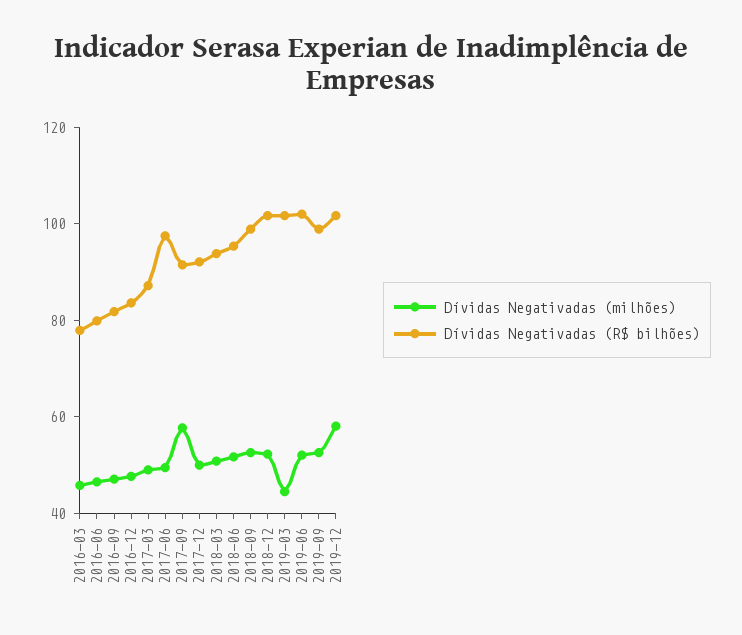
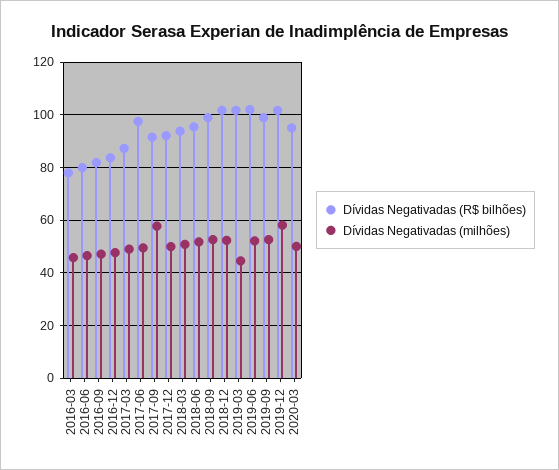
Dívidas Negativadas (R$ bilhões), 2020-03: none -> 95
Dívidas Negativadas (milhões), 2020-03: none -> 50

